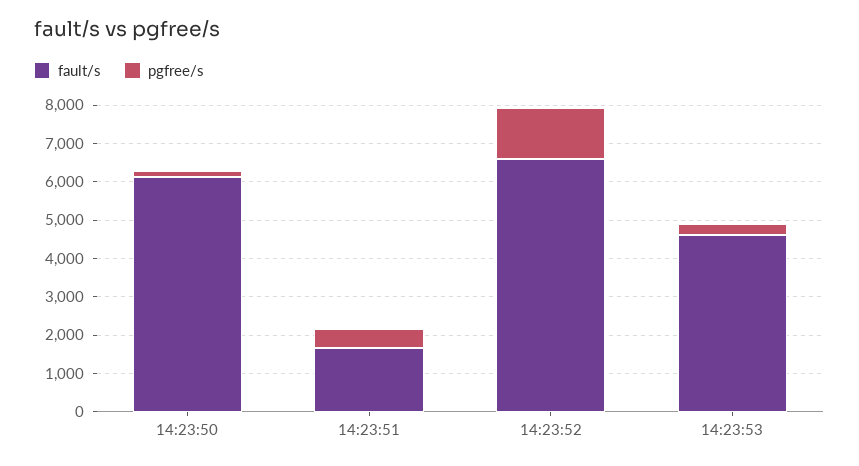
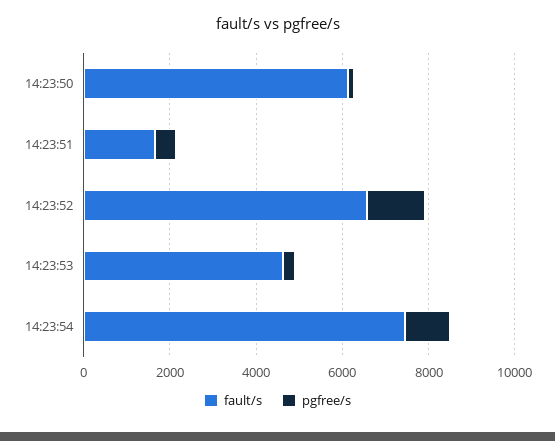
fault/s, 14:23:54: none -> 7500
pgfree/s, 14:23:54: none -> 1000

